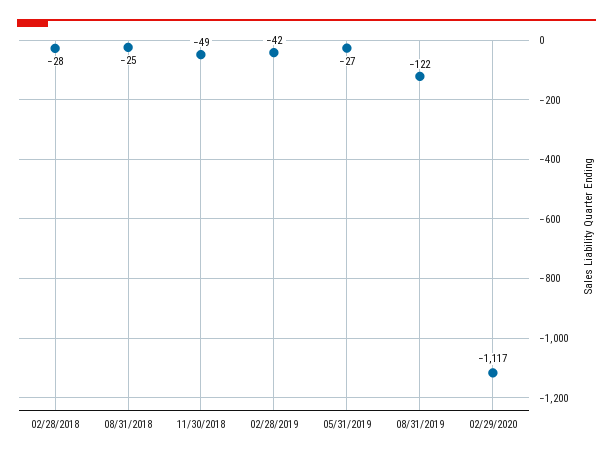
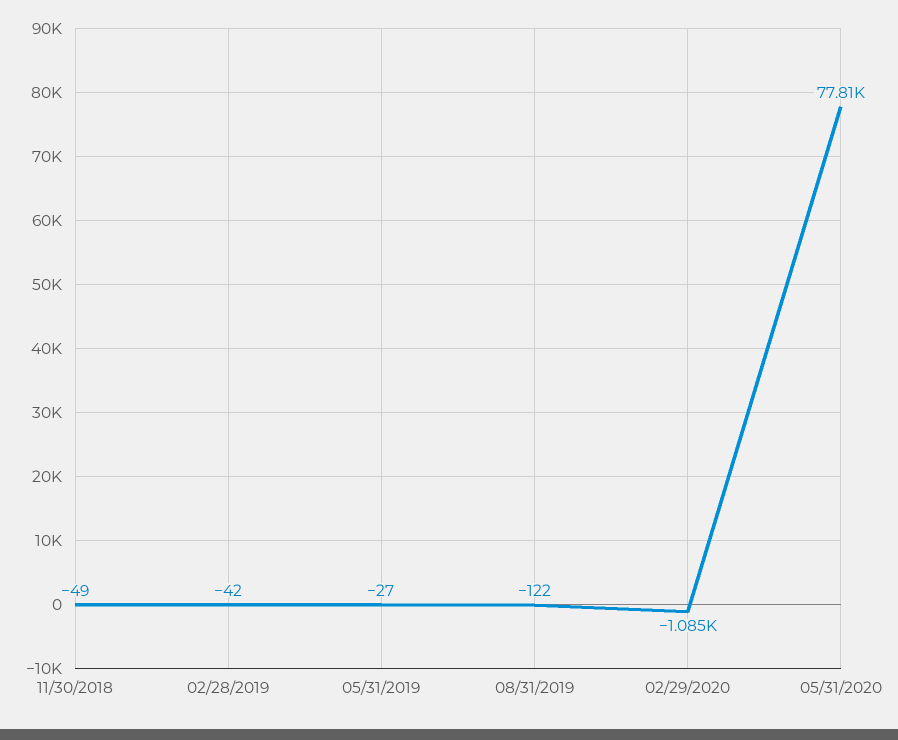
02/28/2018: -28 -> none
08/31/2018: -25 -> none
02/29/2020: -1117 -> -1085
05/31/2020: none -> 77810

